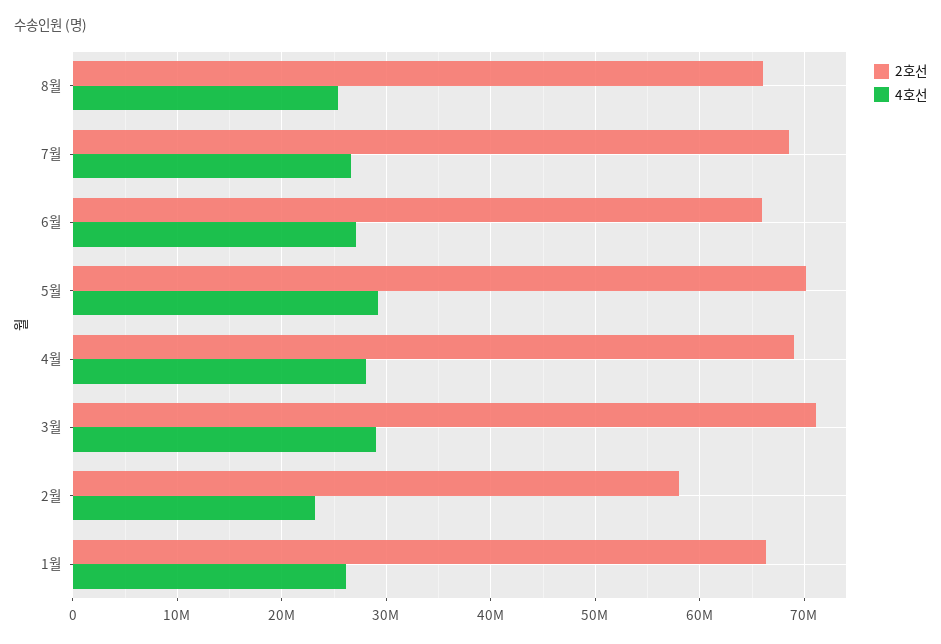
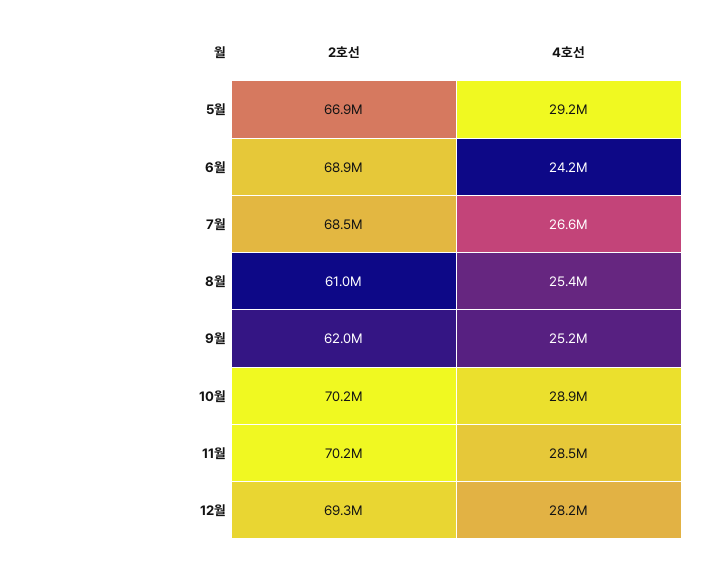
2호선, 8월: 66000000 -> 61000000
2호선, 6월: 66000000 -> 68900000
4호선, 6월: 27000000 -> 24200000
2호선, 5월: 70000000 -> 66900000
2호선, 4월: 69000000 -> none
4호선, 4월: 28000000 -> none
2호선, 3월: 71000000 -> none
4호선, 3월: 29000000 -> none
2호선, 2월: 58000000 -> none
4호선, 2월: 23000000 -> none
2호선, 1월: 66000000 -> none
4호선, 1월: 26000000 -> none
2호선, 9월: none -> 62000000
4호선, 9월: none -> 25200000
2호선, 10월: none -> 70200000
4호선, 10월: none -> 28900000
2호선, 11월: none -> 70200000
4호선, 11월: none -> 28500000
2호선, 12월: none -> 69300000
4호선, 12월: none -> 28200000

